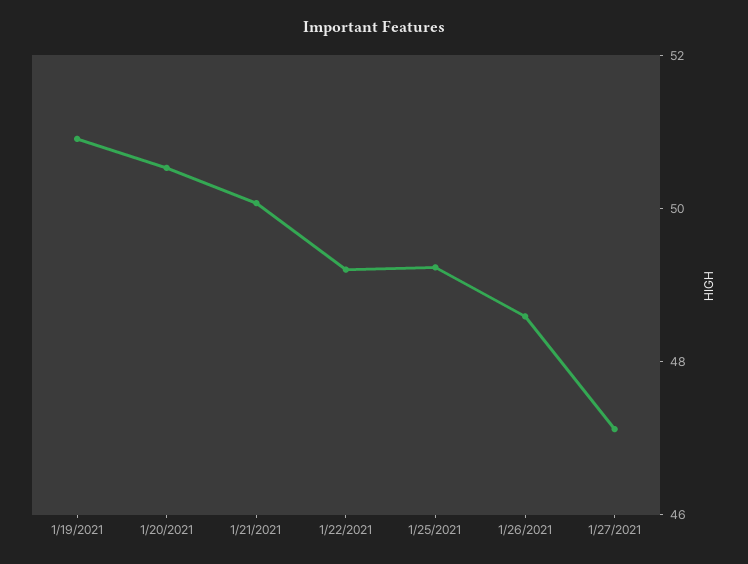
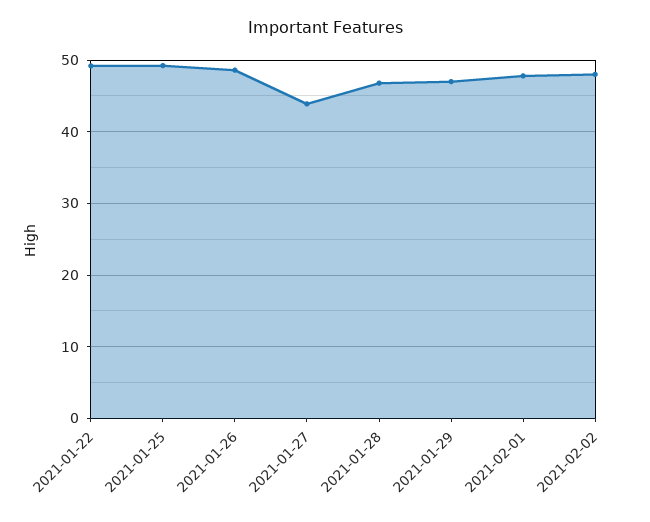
1/19/2021: 51 -> none
1/20/2021: 50.5 -> none
1/21/2021: 50 -> none
1/27/2021: 47 -> 44
2021-01-28: none -> 47
2021-01-29: none -> 47
2021-02-01: none -> 48
2021-02-02: none -> 48

